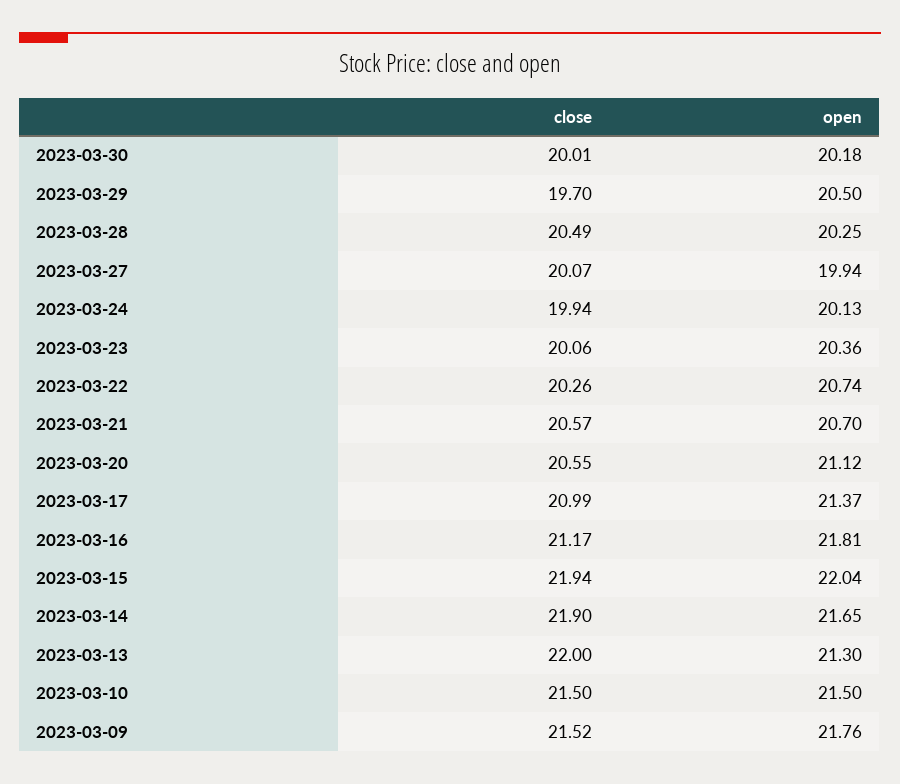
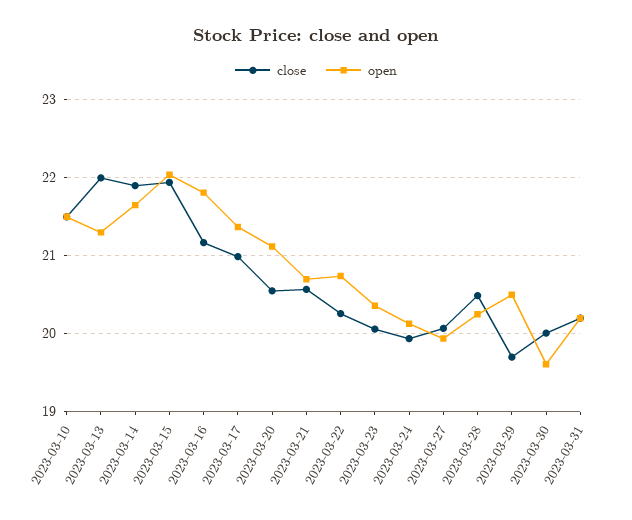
open, 2023-03-30: 20.18 -> 19.6
close, 2023-03-09: 21.52 -> none
open, 2023-03-09: 21.76 -> none
close, 2023-03-31: none -> 20.2
open, 2023-03-31: none -> 20.2

